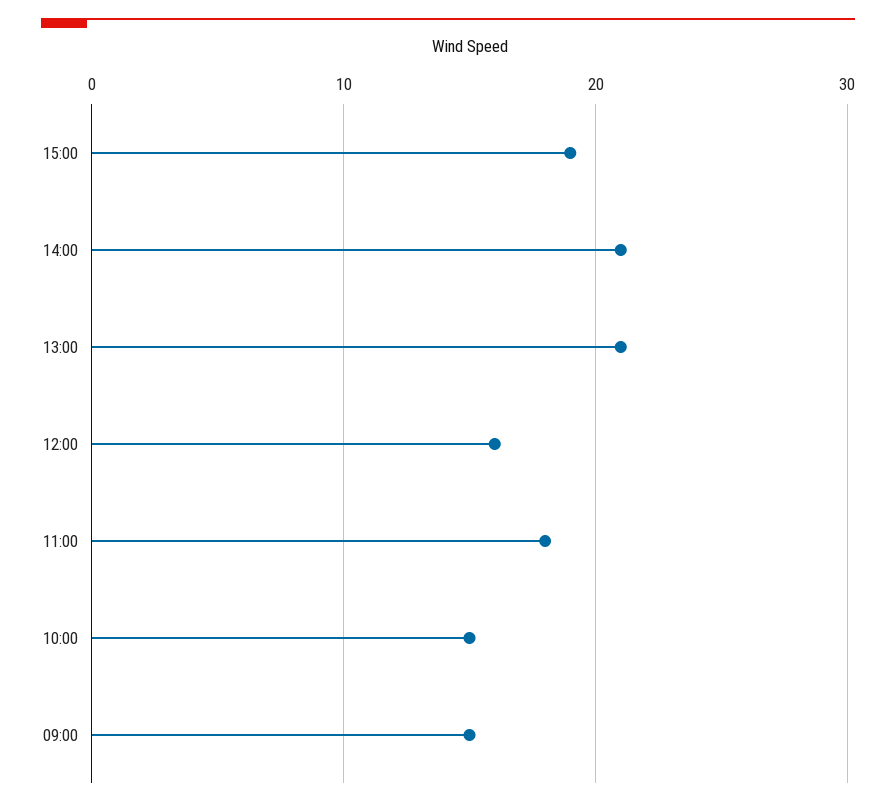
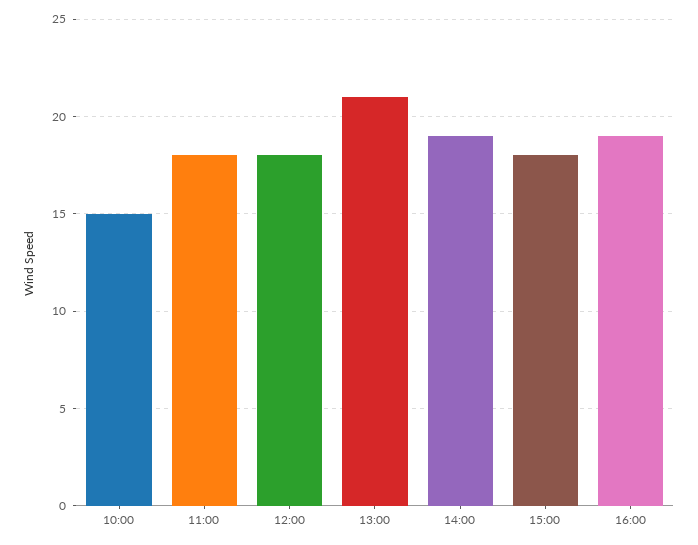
15:00: 19 -> 18
14:00: 21 -> 19
12:00: 16 -> 18
09:00: 15 -> none
16:00: none -> 19

